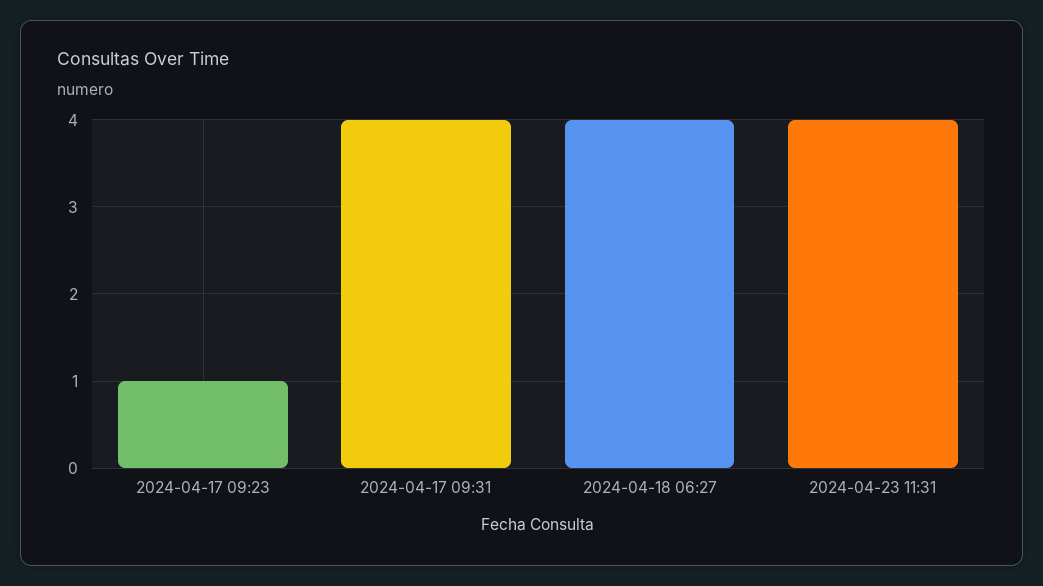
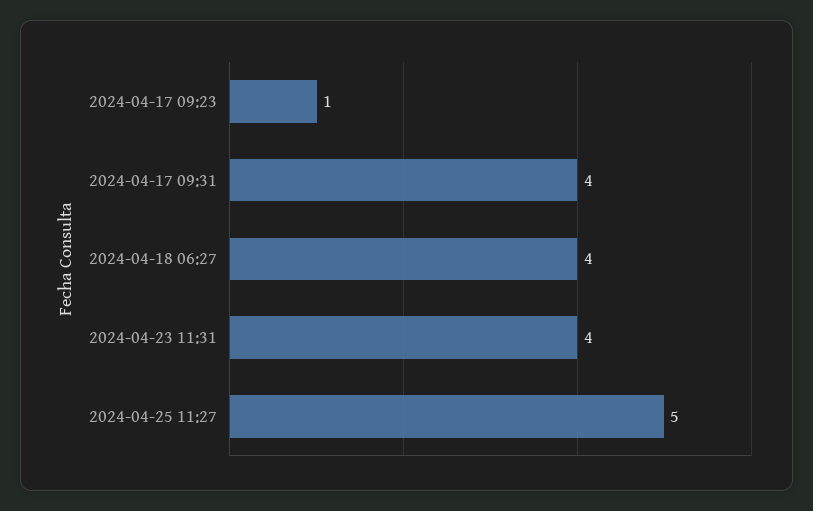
2024-04-25 11:27: none -> 5

